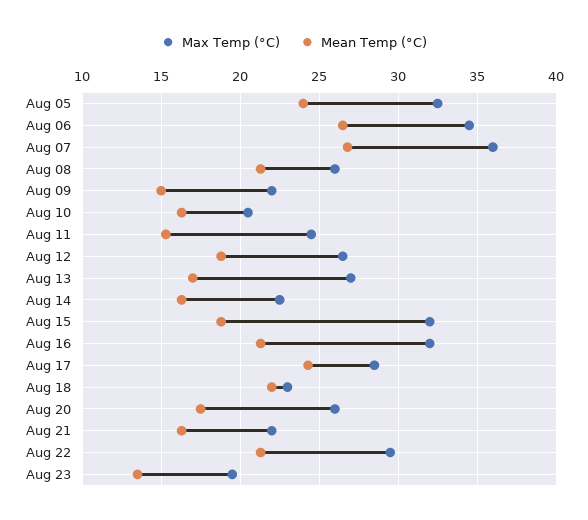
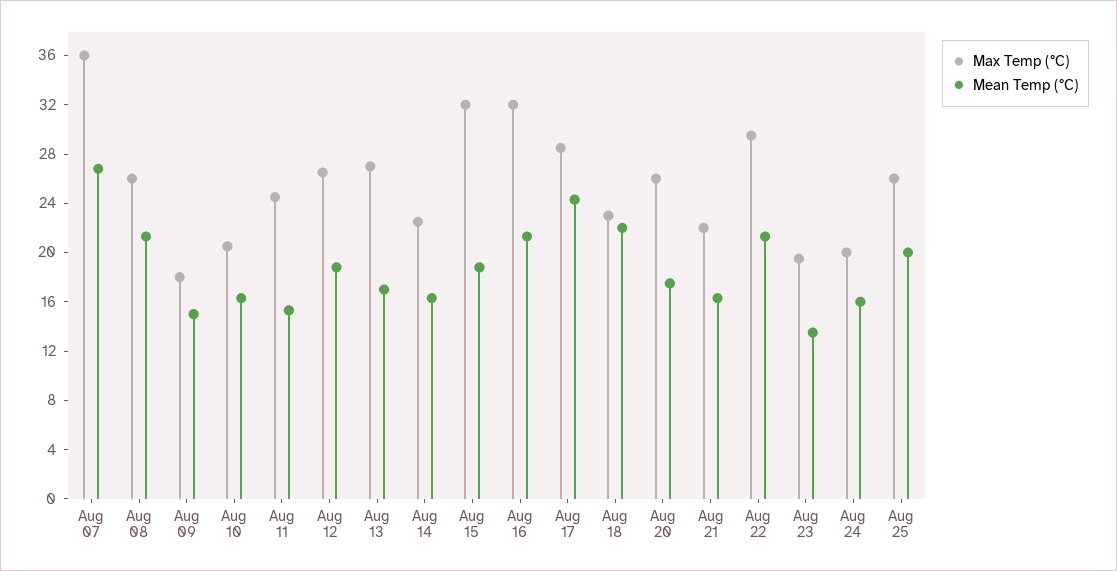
Max Temp (°C), Aug 05: 32.5 -> none
Mean Temp (°C), Aug 05: 24 -> none
Max Temp (°C), Aug 06: 34.5 -> none
Mean Temp (°C), Aug 06: 26.5 -> none
Max Temp (°C), Aug 09: 22 -> 18
Max Temp (°C), Aug 24: none -> 20
Mean Temp (°C), Aug 24: none -> 16
Max Temp (°C), Aug 25: none -> 26
Mean Temp (°C), Aug 25: none -> 20

